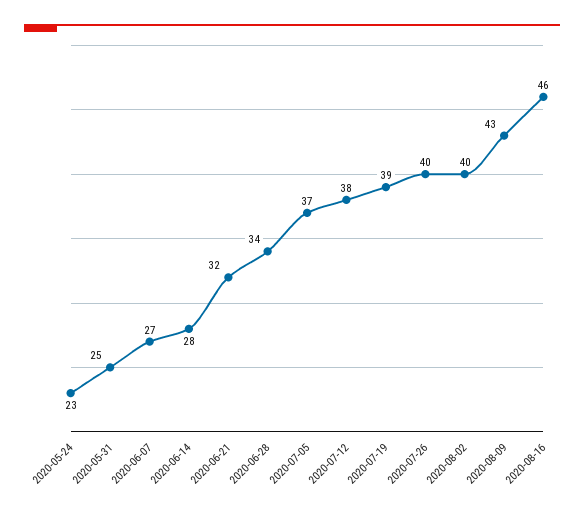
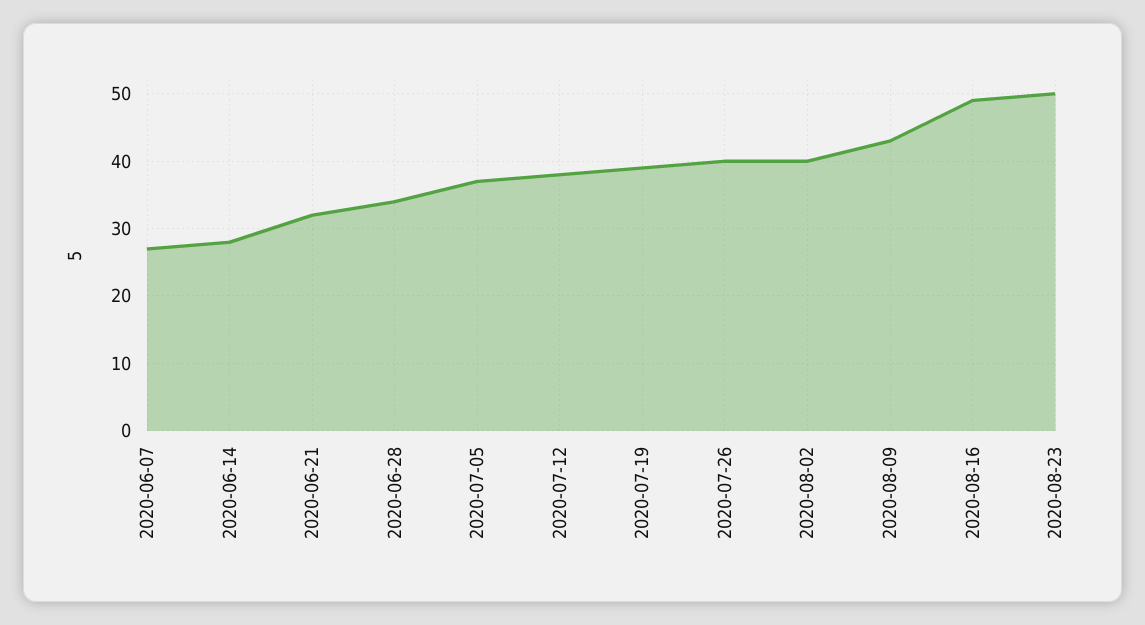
2020-05-24: 23 -> none
2020-05-31: 25 -> none
2020-08-16: 46 -> 49
2020-08-23: none -> 50

